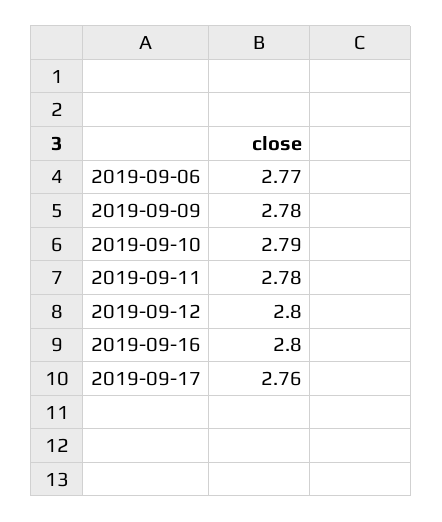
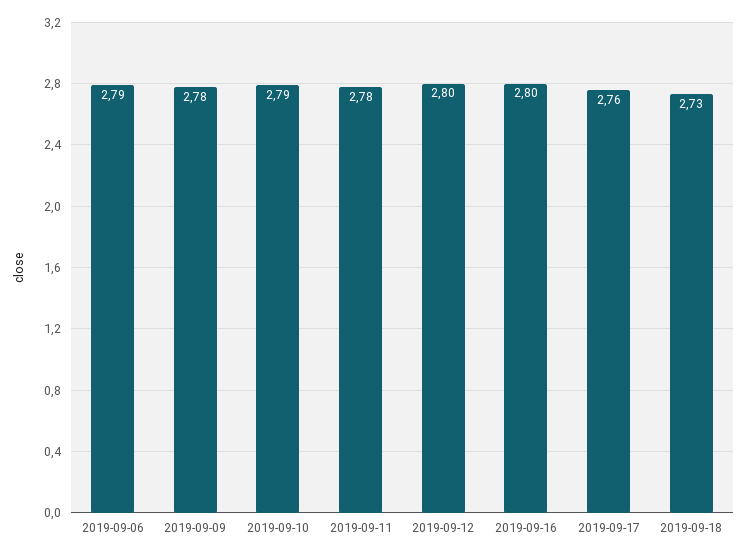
2019-09-06: 2.77 -> 2.79
2019-09-18: none -> 2.73

